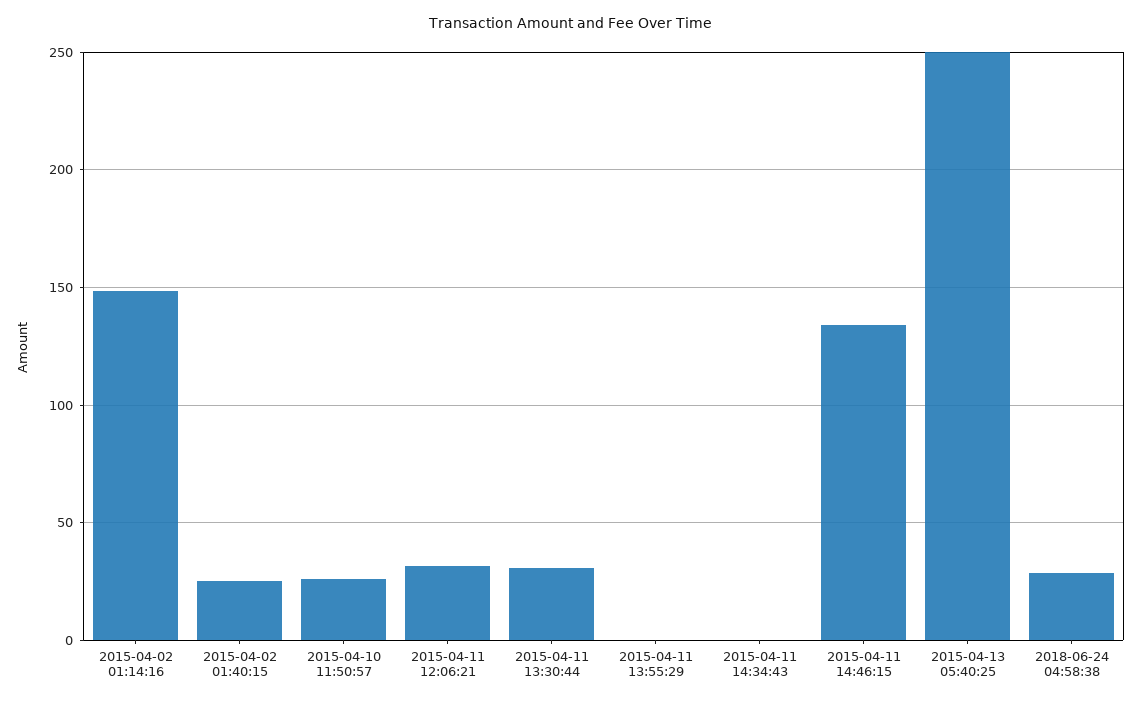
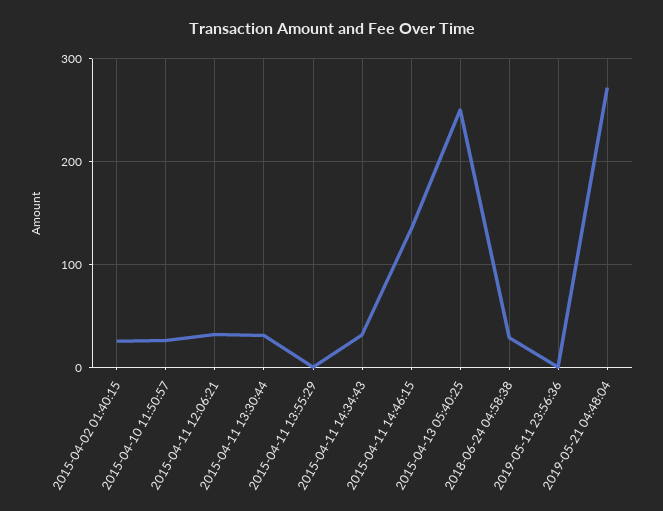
2015-04-02 01:14:16: 150 -> none
2015-04-11 14:34:43: 0 -> 30
2019-05-11 23:56:36: none -> 0
2019-05-21 04:48:04: none -> 270

